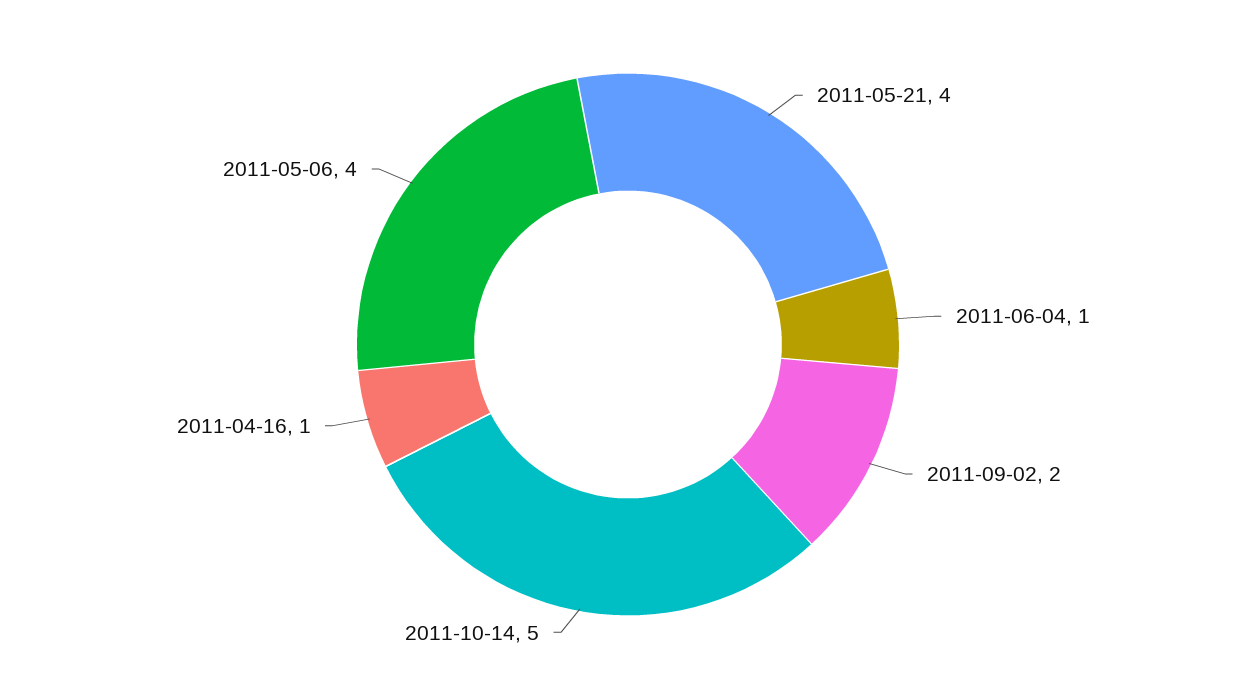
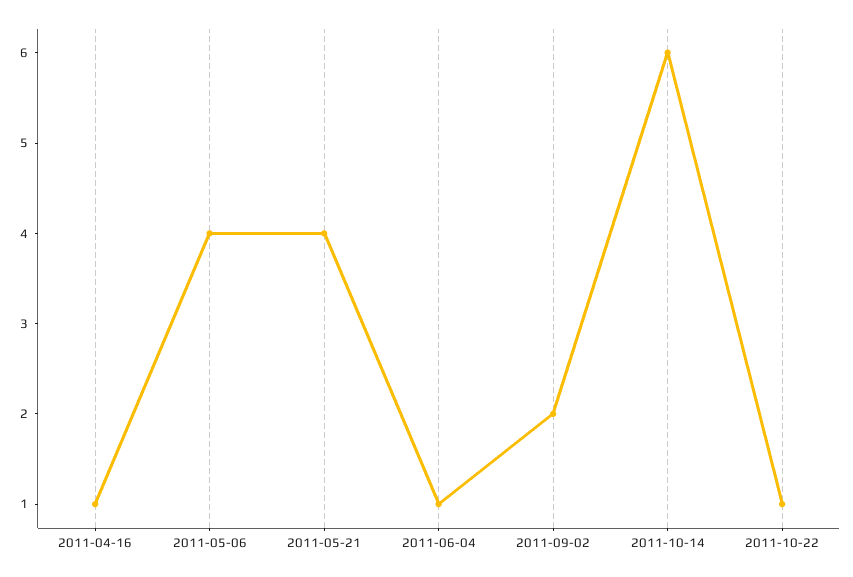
2011-10-14: 5 -> 6
2011-10-22: none -> 1

